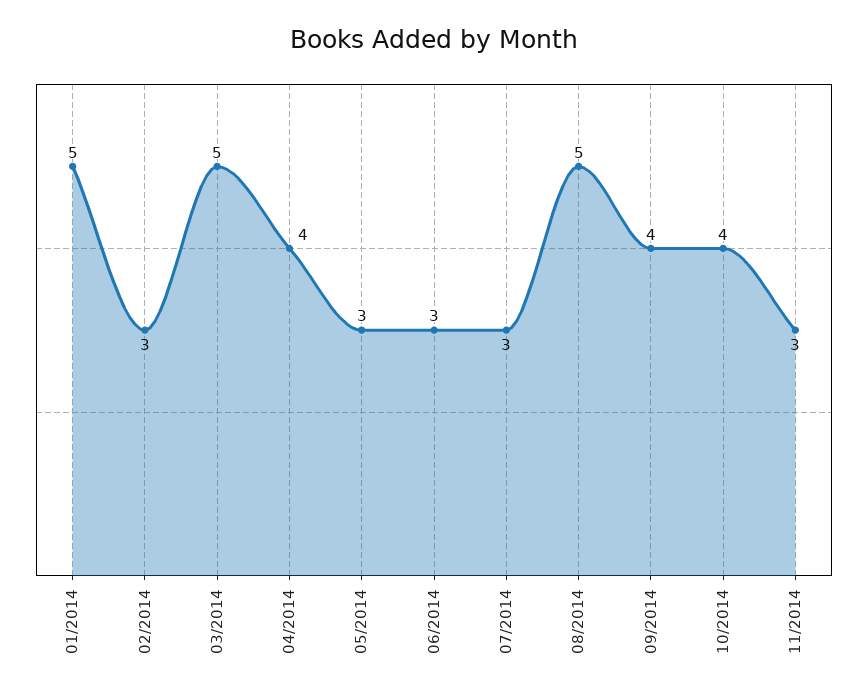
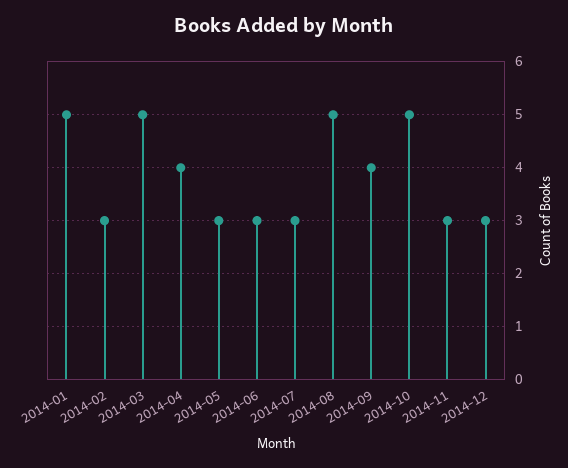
10/2014: 4 -> 5
2014-12: none -> 3

